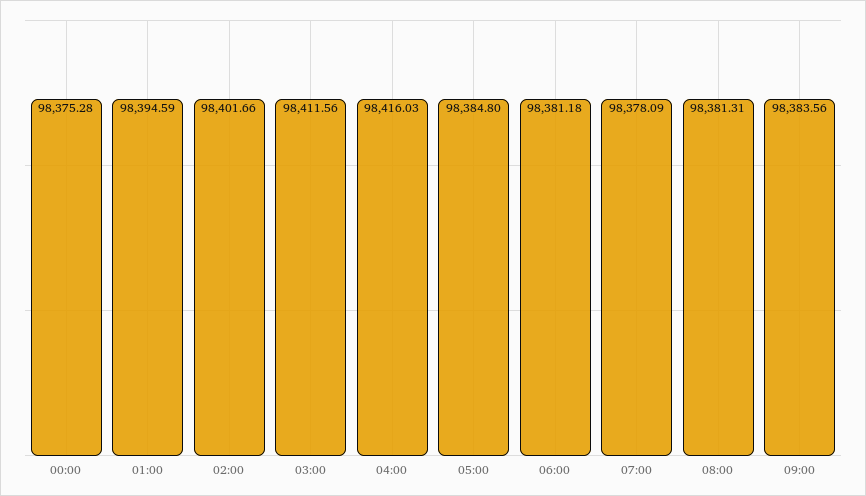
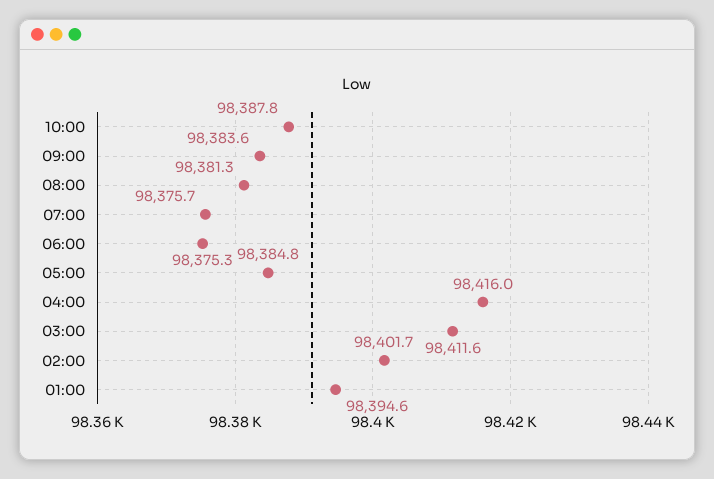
00:00: 98375.28 -> none
06:00: 98381.18 -> 98375.3
07:00: 98378.09 -> 98375.7
10:00: none -> 98387.8

